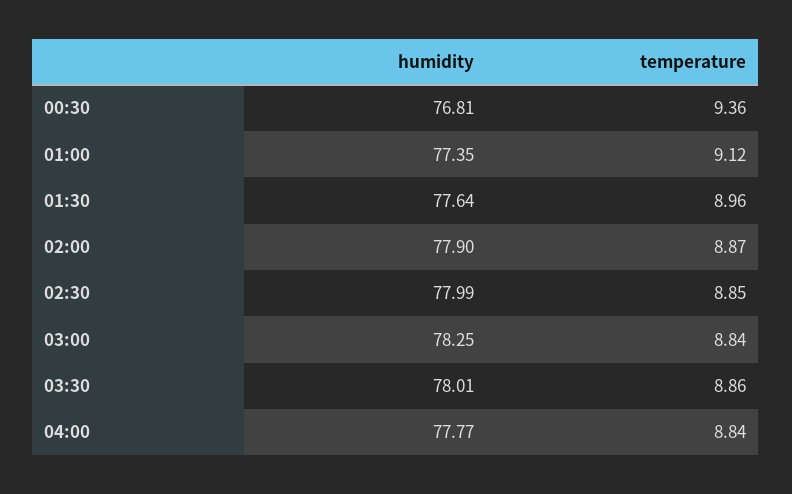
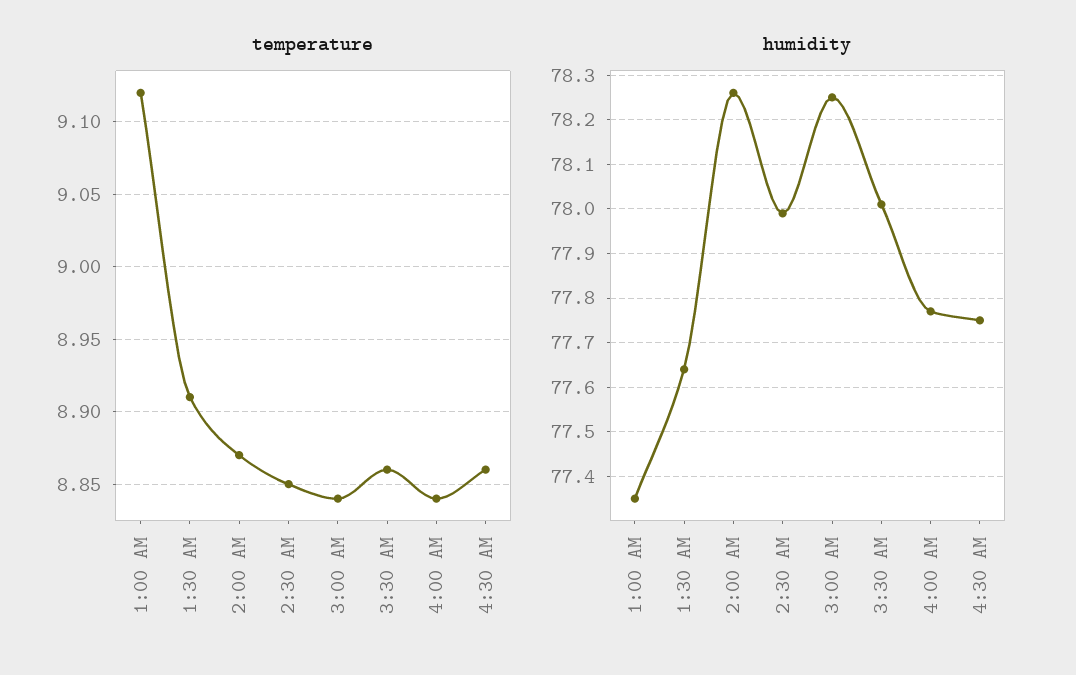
humidity, 00:30: 76.81 -> none
temperature, 00:30: 9.36 -> none
temperature, 01:30: 8.96 -> 8.91
humidity, 02:00: 77.9 -> 78.25
temperature, 4:30 AM: none -> 8.86
humidity, 4:30 AM: none -> 77.75

